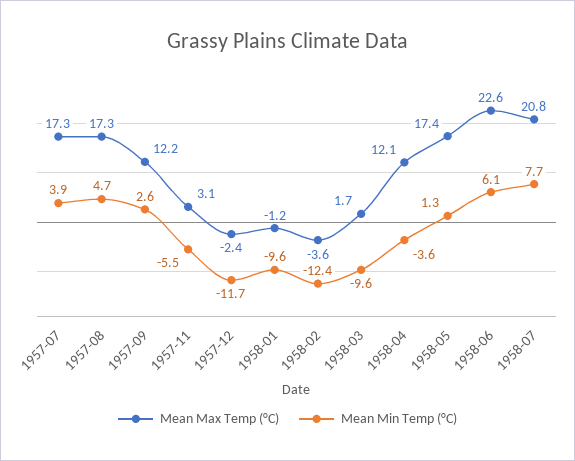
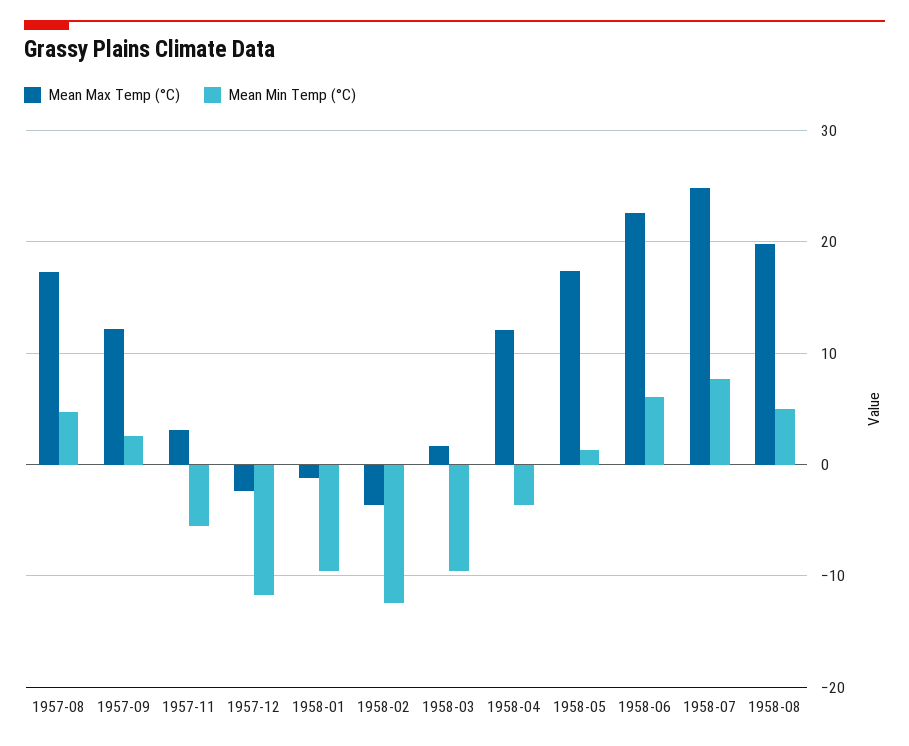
Mean Max Temp (°C), 1957-07: 17.3 -> none
Mean Min Temp (°C), 1957-07: 3.9 -> none
Mean Max Temp (°C), 1958-07: 20.8 -> 25
Mean Max Temp (°C), 1958-08: none -> 20
Mean Min Temp (°C), 1958-08: none -> 5

